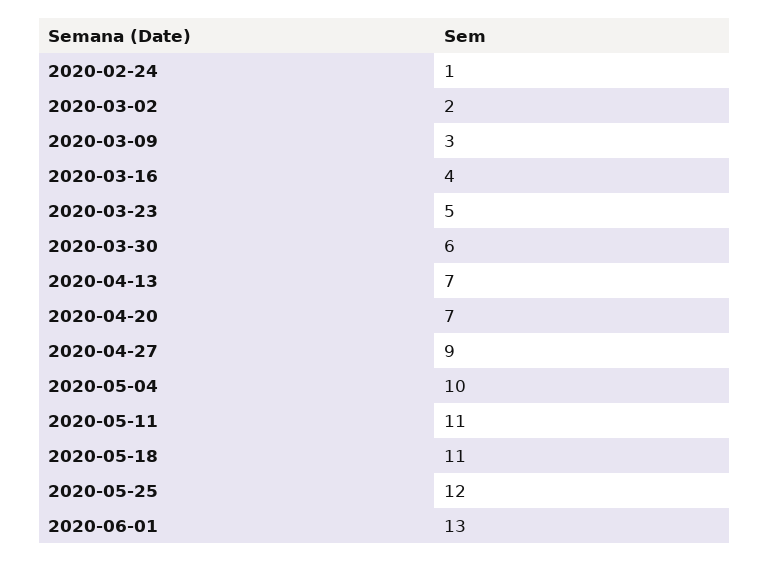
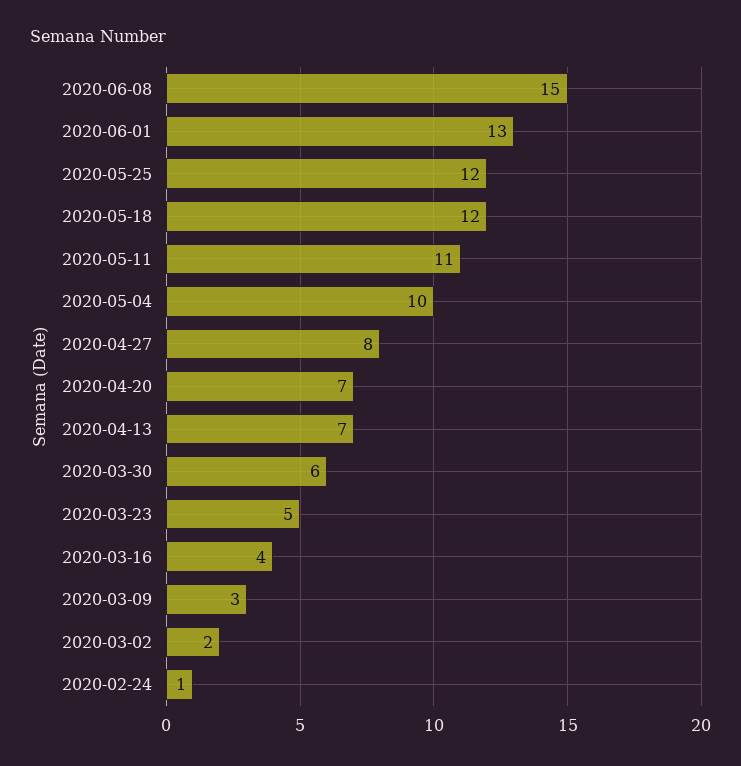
2020-04-27: 9 -> 8
2020-05-18: 11 -> 12
2020-06-08: none -> 15

